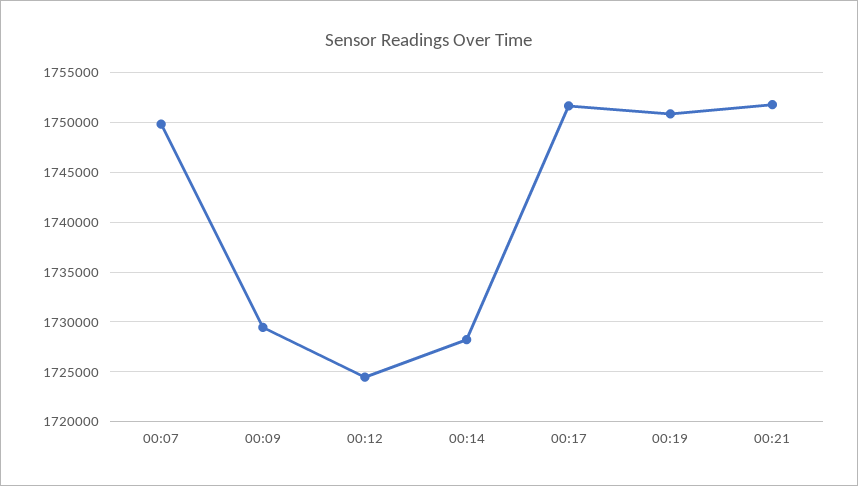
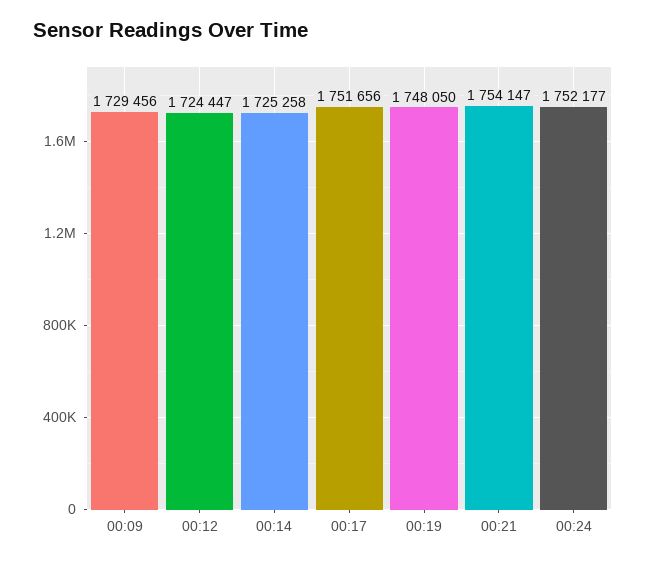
00:07: 1750000 -> none
00:14: 1728000 -> 1725258
00:19: 1751000 -> 1748050
00:21: 1752000 -> 1754147
00:24: none -> 1752177

